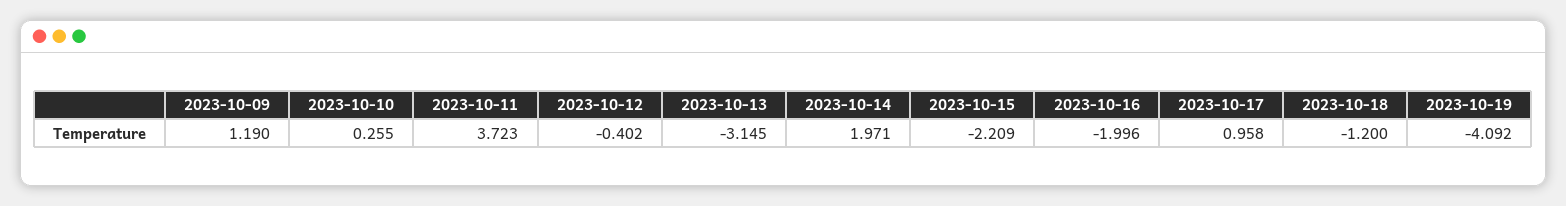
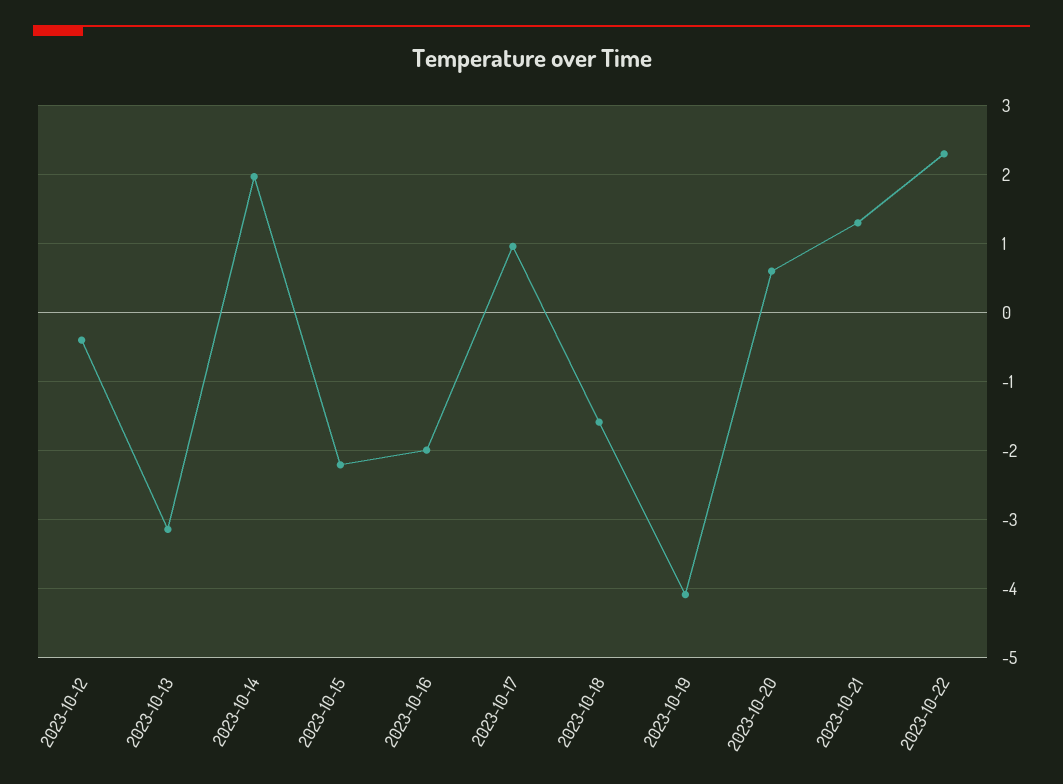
2023-10-09: 1.19 -> none
2023-10-10: 0.255 -> none
2023-10-11: 3.723 -> none
2023-10-18: -1.2 -> -1.6
2023-10-20: none -> 0.6
2023-10-21: none -> 1.3
2023-10-22: none -> 2.3

